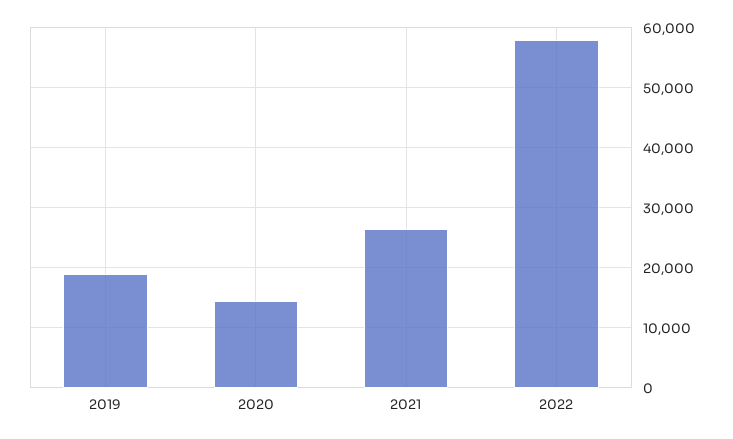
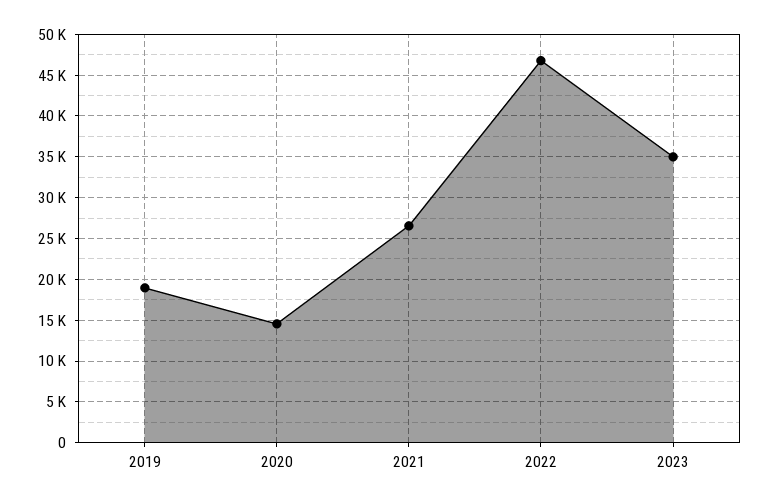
2022: 58000 -> 47000
2023: none -> 35000

